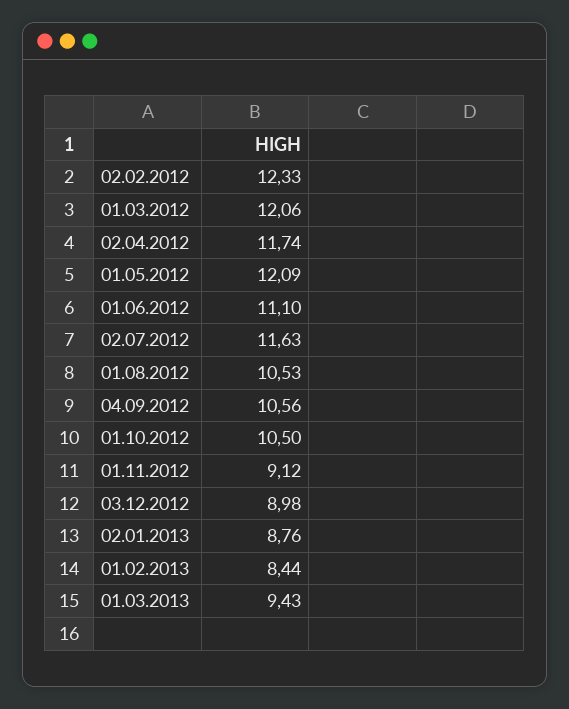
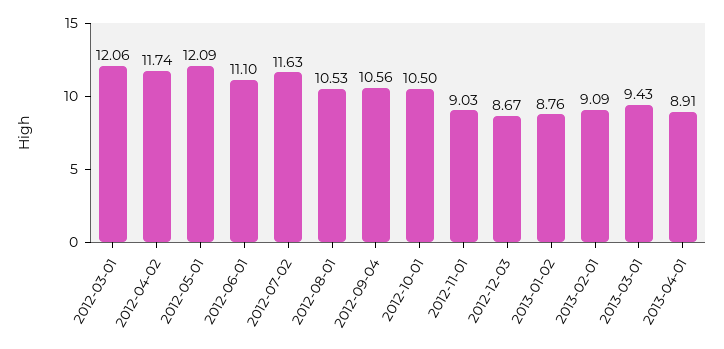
02.02.2012: 12.33 -> none
01.11.2012: 9.12 -> 9.03
03.12.2012: 8.98 -> 8.67
01.02.2013: 8.44 -> 9.09
2013-04-01: none -> 8.91

